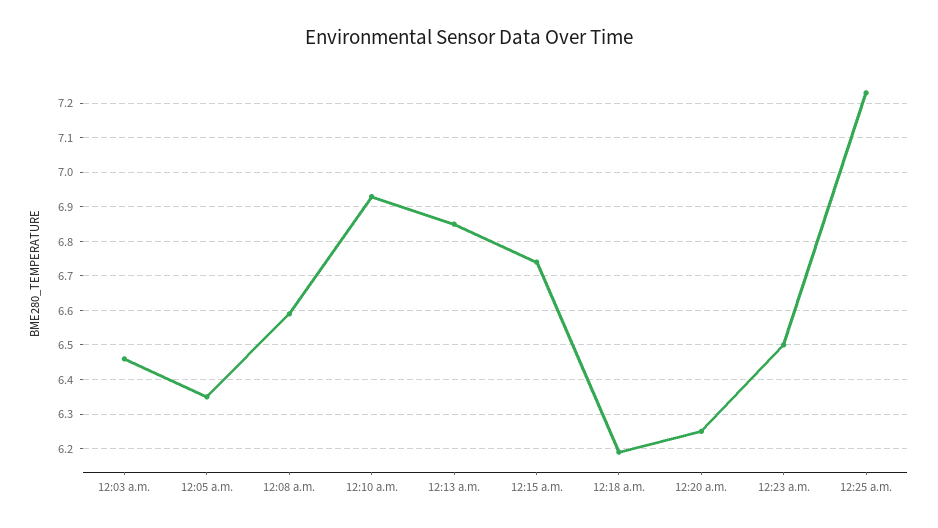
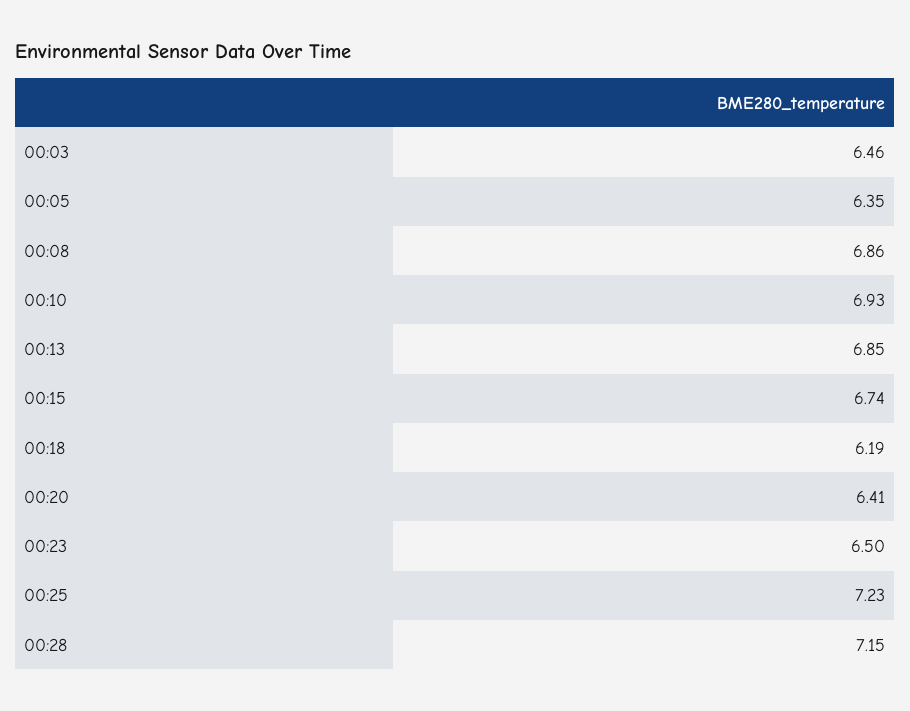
12:08 a.m.: 6.6 -> 6.86
12:20 a.m.: 6.25 -> 6.41
00:28: none -> 7.15

